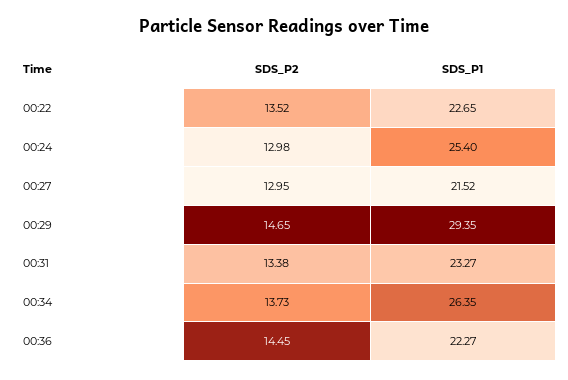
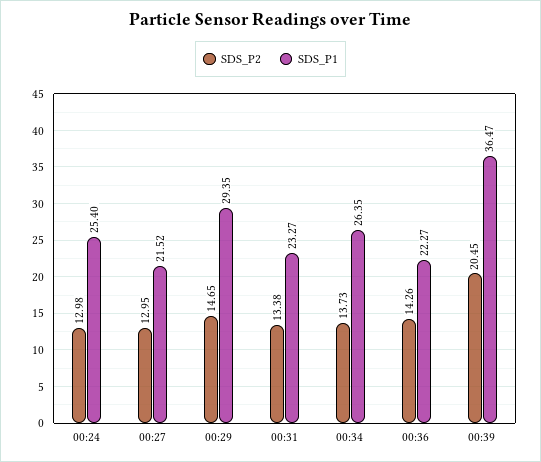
SDS_P2, 00:22: 13.52 -> none
SDS_P1, 00:22: 22.65 -> none
SDS_P2, 00:36: 14.45 -> 14.26
SDS_P2, 00:39: none -> 20.45
SDS_P1, 00:39: none -> 36.47

